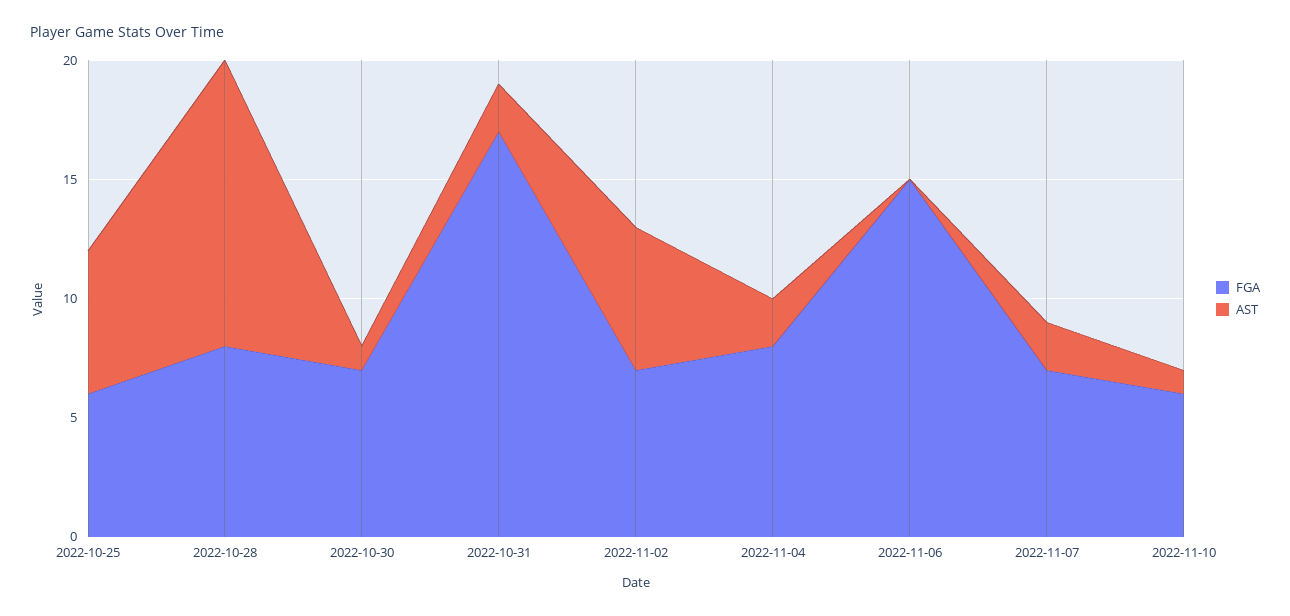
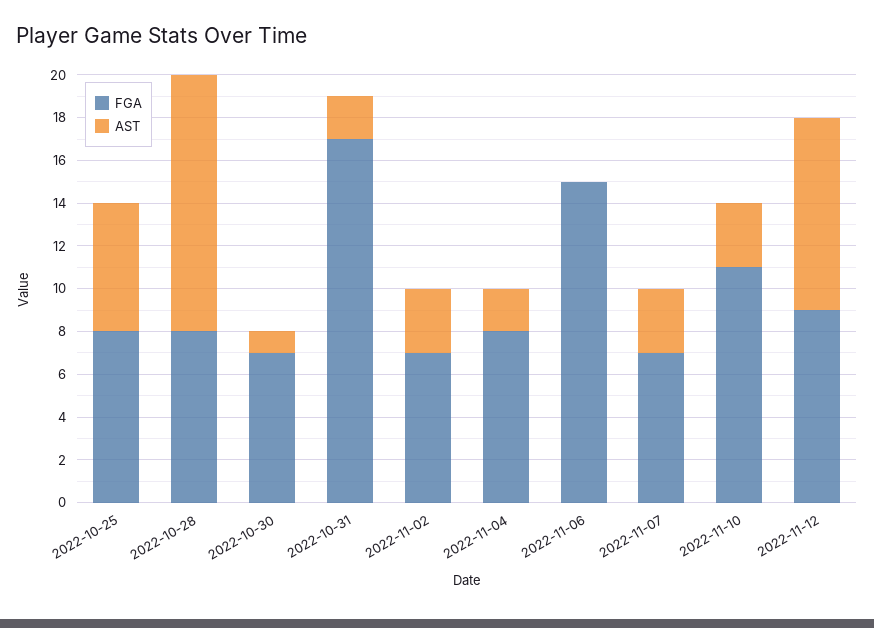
FGA, 2022-10-25: 6 -> 8
AST, 2022-11-02: 6 -> 3
AST, 2022-11-07: 2 -> 3
FGA, 2022-11-10: 6 -> 11
AST, 2022-11-10: 1 -> 3
FGA, 2022-11-12: none -> 9
AST, 2022-11-12: none -> 9

